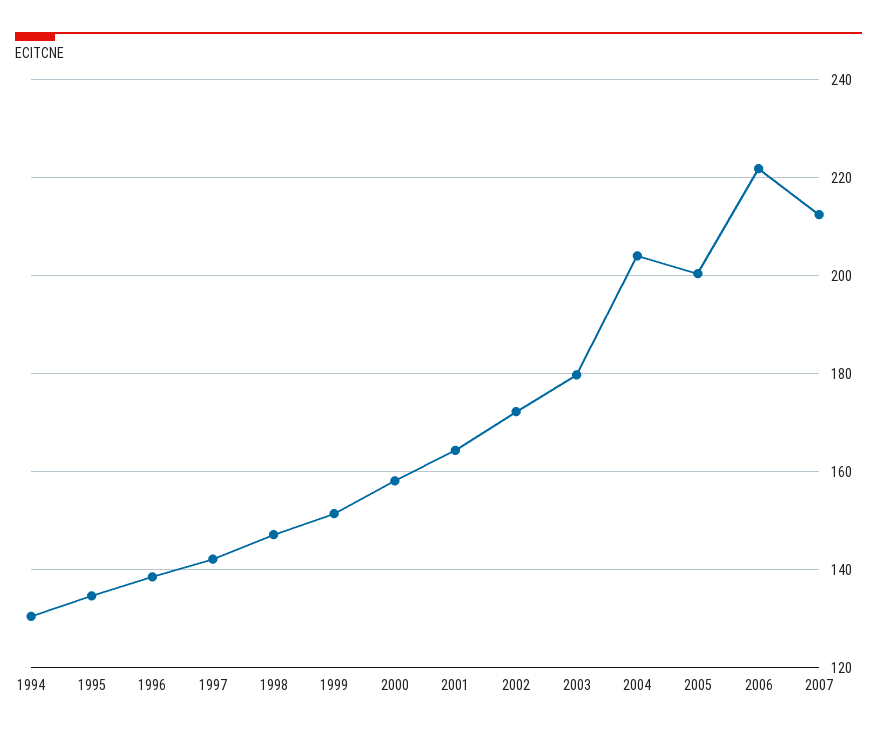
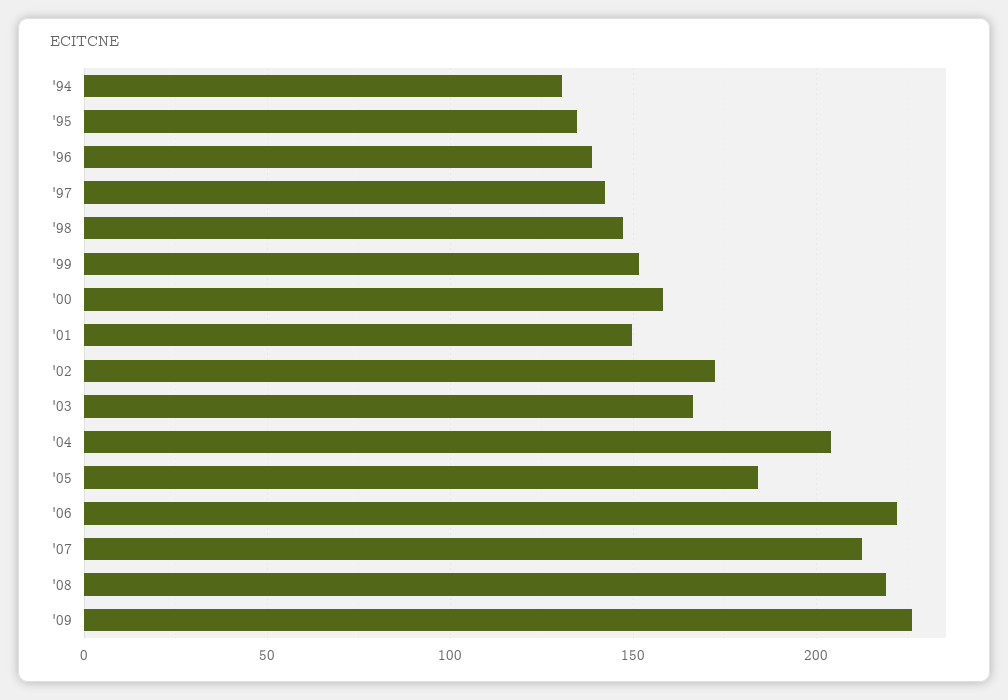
2001: 164 -> 150
2003: 180 -> 165
2005: 200 -> 185
'08: none -> 220
'09: none -> 225

